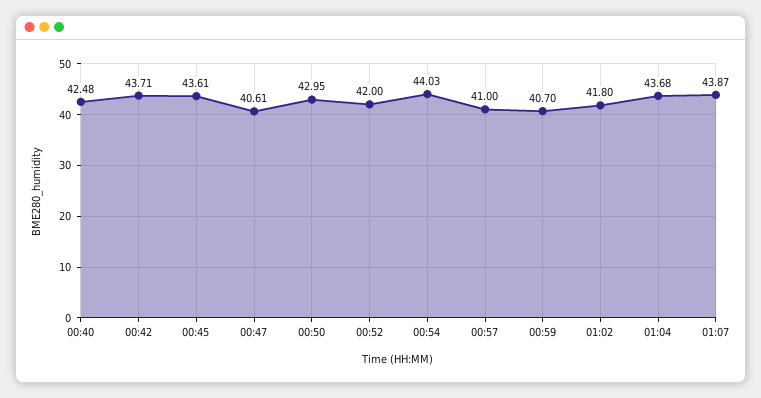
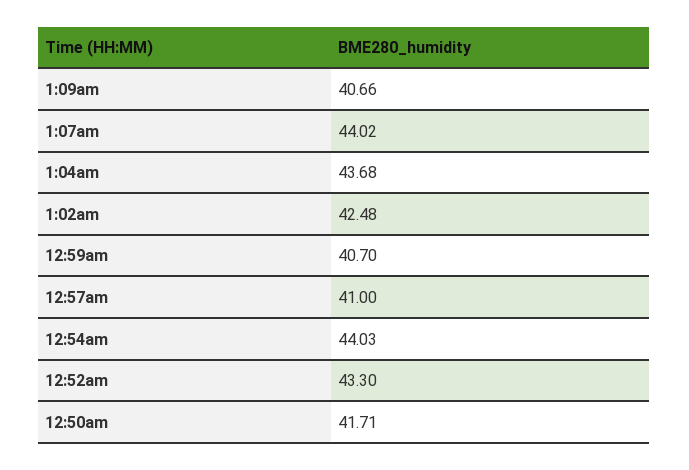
00:40: 42.48 -> none
00:42: 43.71 -> none
00:45: 43.61 -> none
00:47: 40.61 -> none
00:50: 42.95 -> 41.71
00:52: 42 -> 43.3
01:02: 41.8 -> 42.48
01:07: 43.87 -> 44.02
1:09am: none -> 40.66

